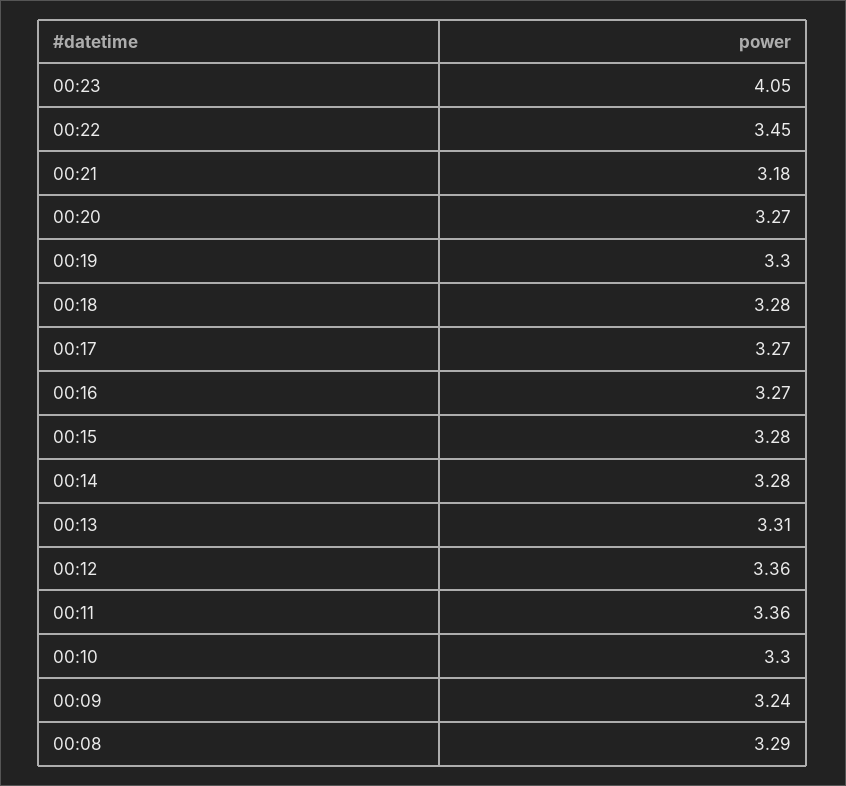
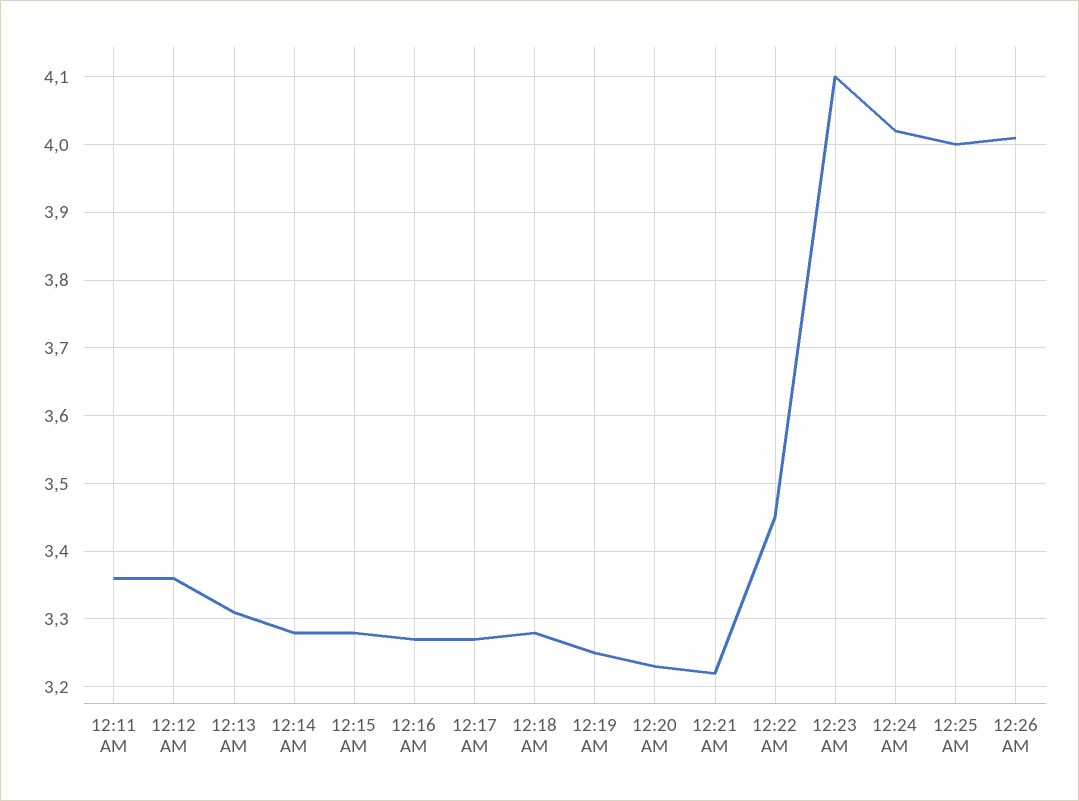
00:23: 4.05 -> 4.1
00:21: 3.18 -> 3.22
00:20: 3.27 -> 3.23
00:19: 3.3 -> 3.25
00:10: 3.3 -> none
00:09: 3.24 -> none
00:08: 3.29 -> none
12:24 AM: none -> 4.02
12:25 AM: none -> 4
12:26 AM: none -> 4.01

